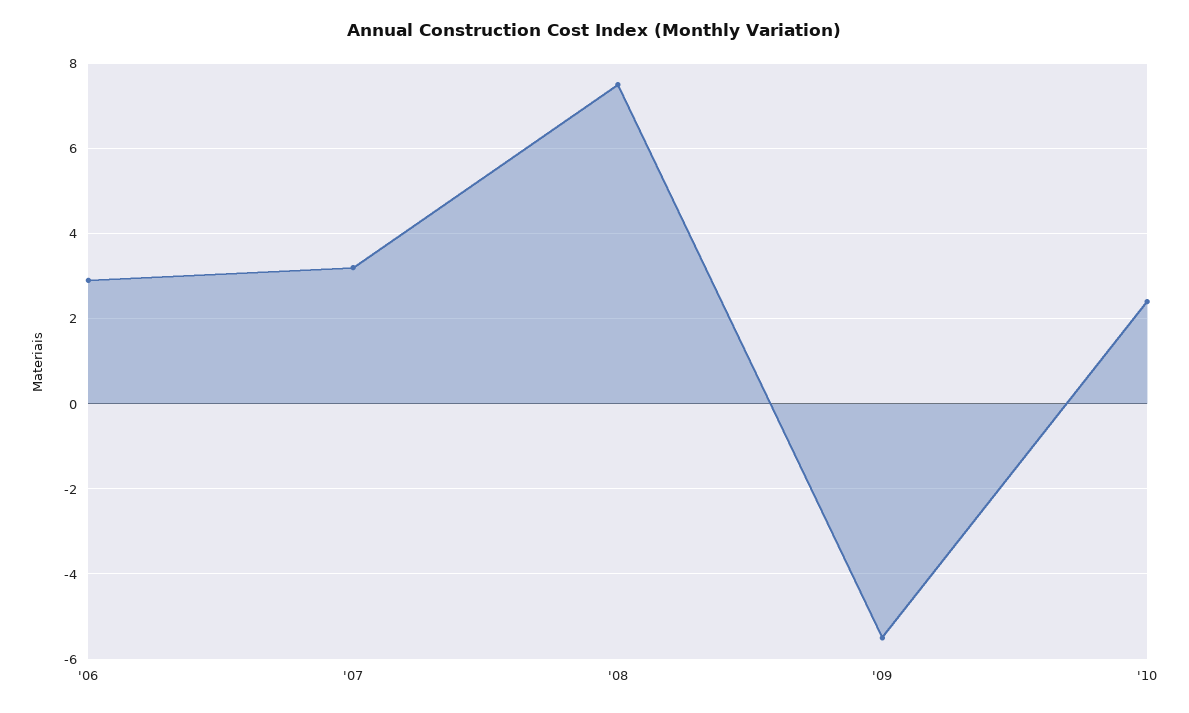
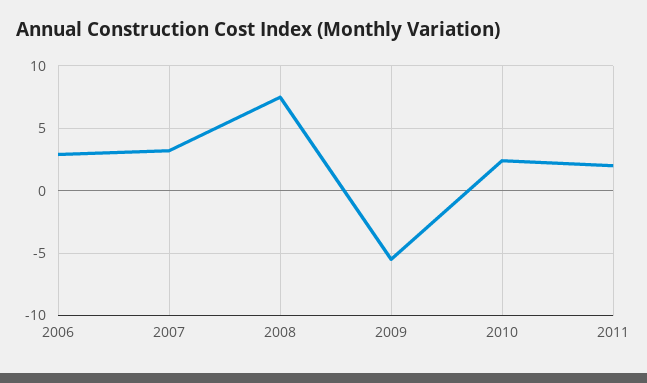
2011: none -> 2

